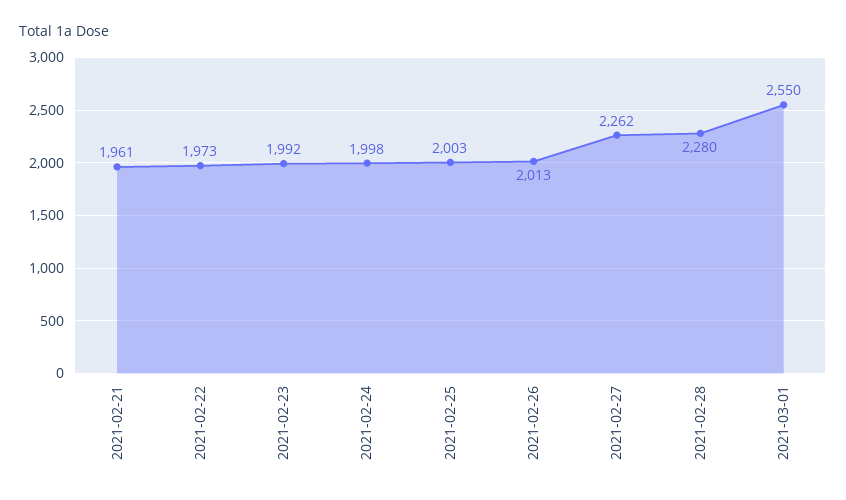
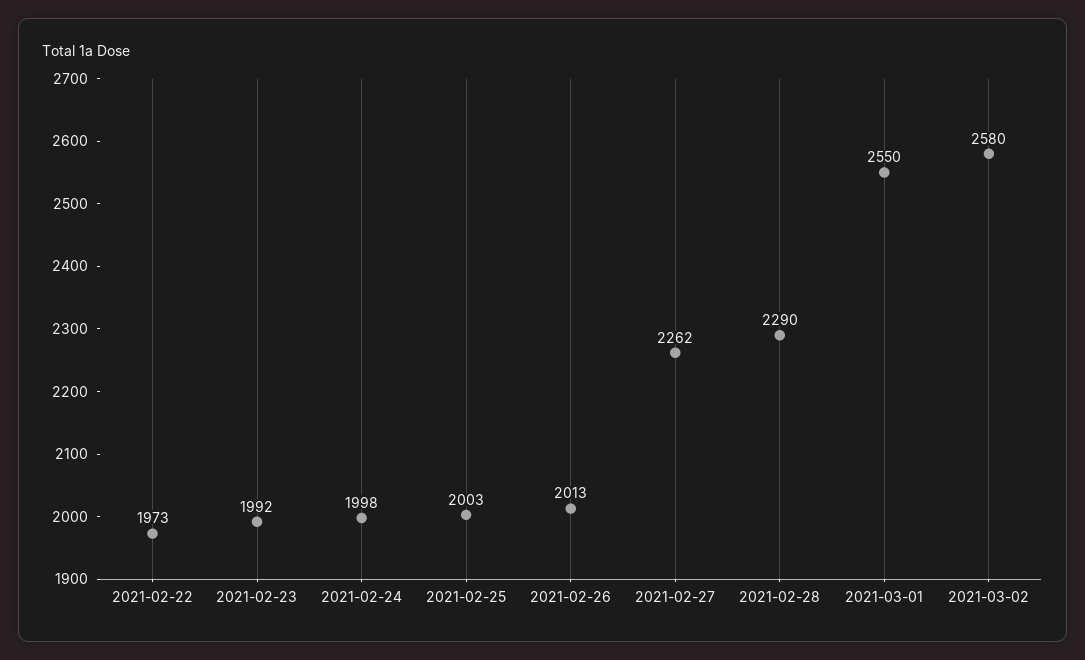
2021-02-21: 1961 -> none
2021-02-28: 2280 -> 2290
2021-03-02: none -> 2580

